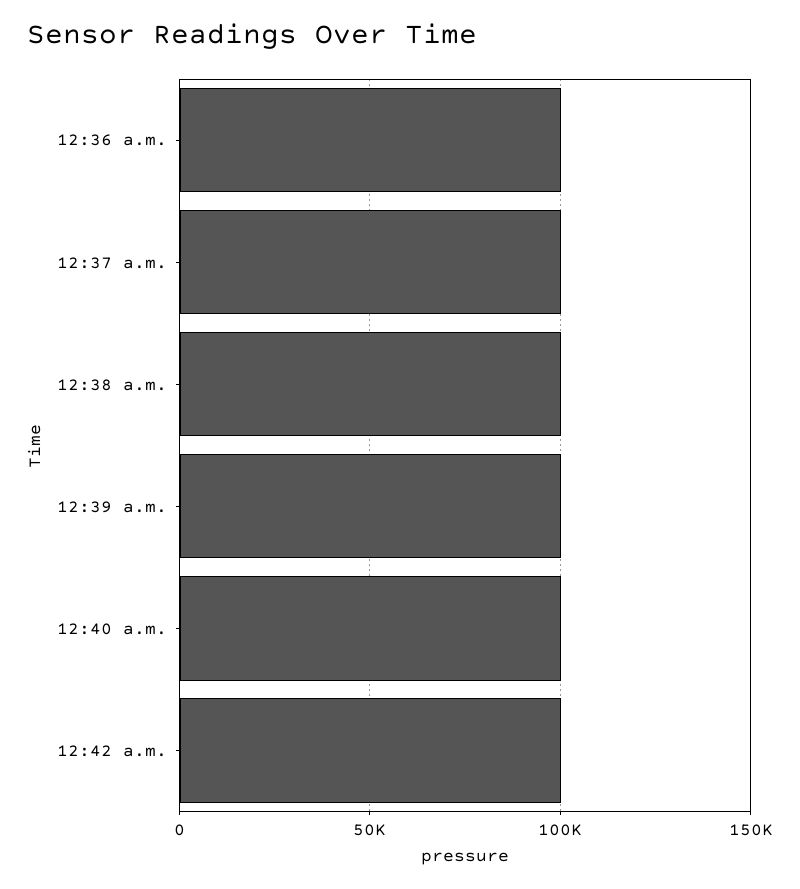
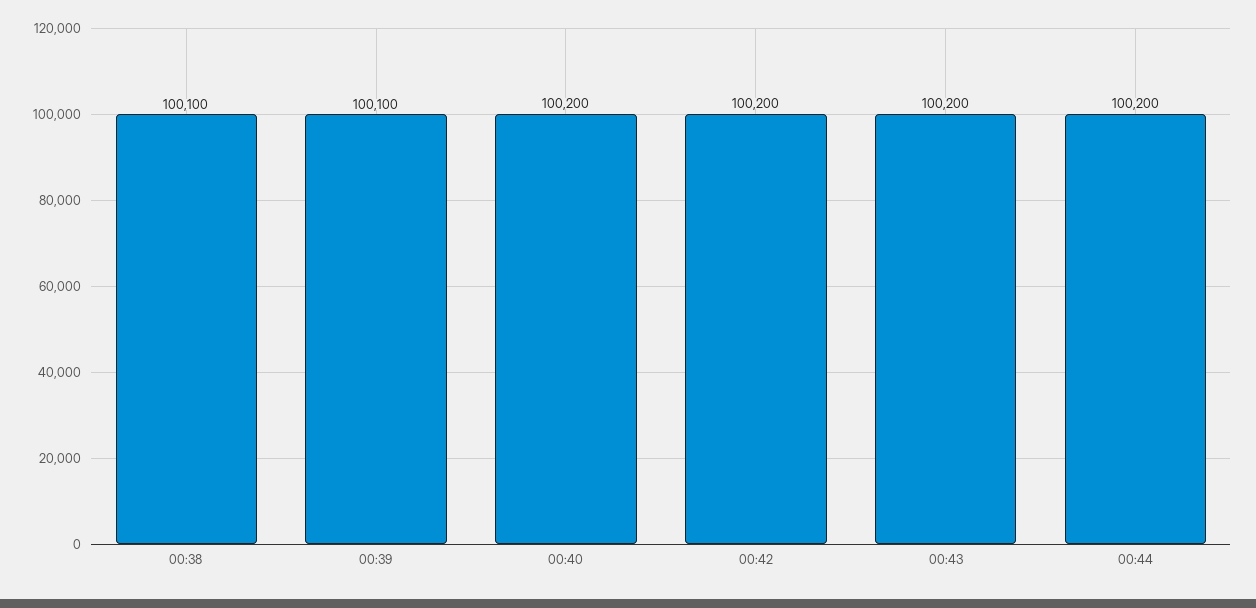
12:36 a.m.: 100000 -> none
12:37 a.m.: 100000 -> none
00:43: none -> 100200
00:44: none -> 100200

